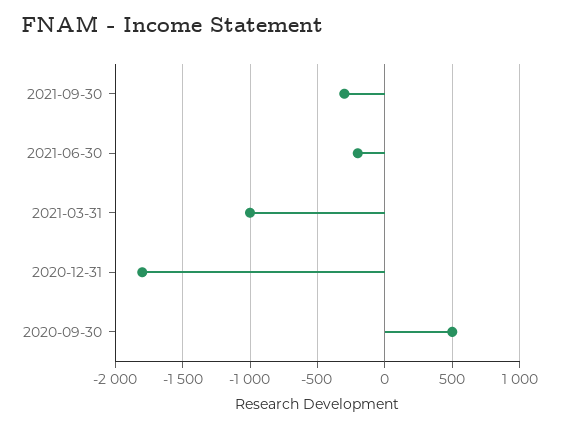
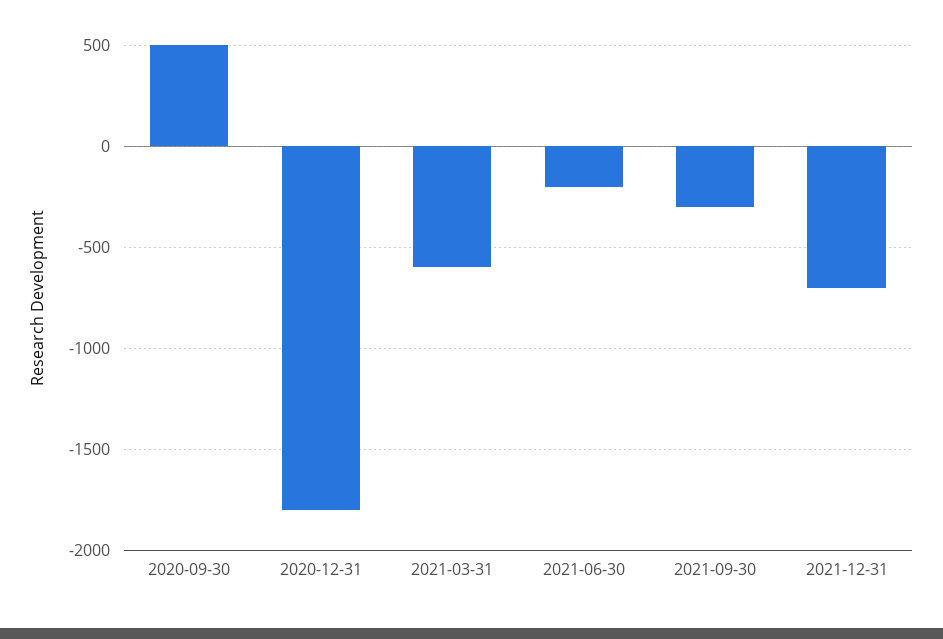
2021-03-31: -1000 -> -600
2021-12-31: none -> -700

